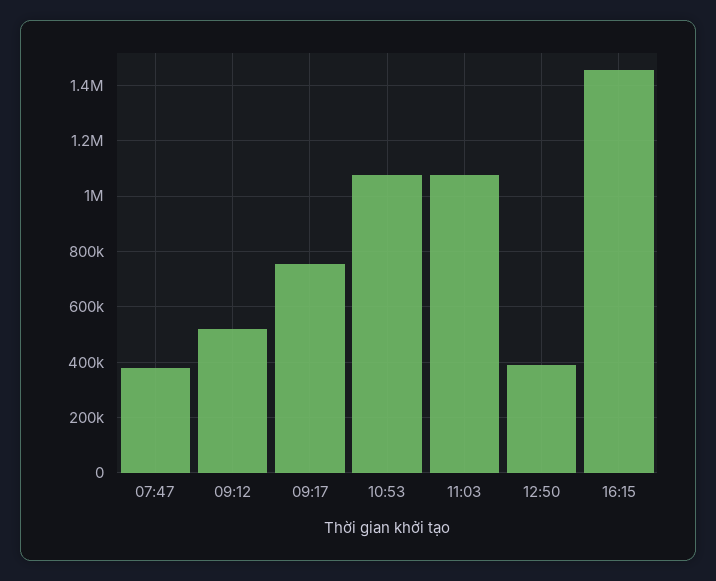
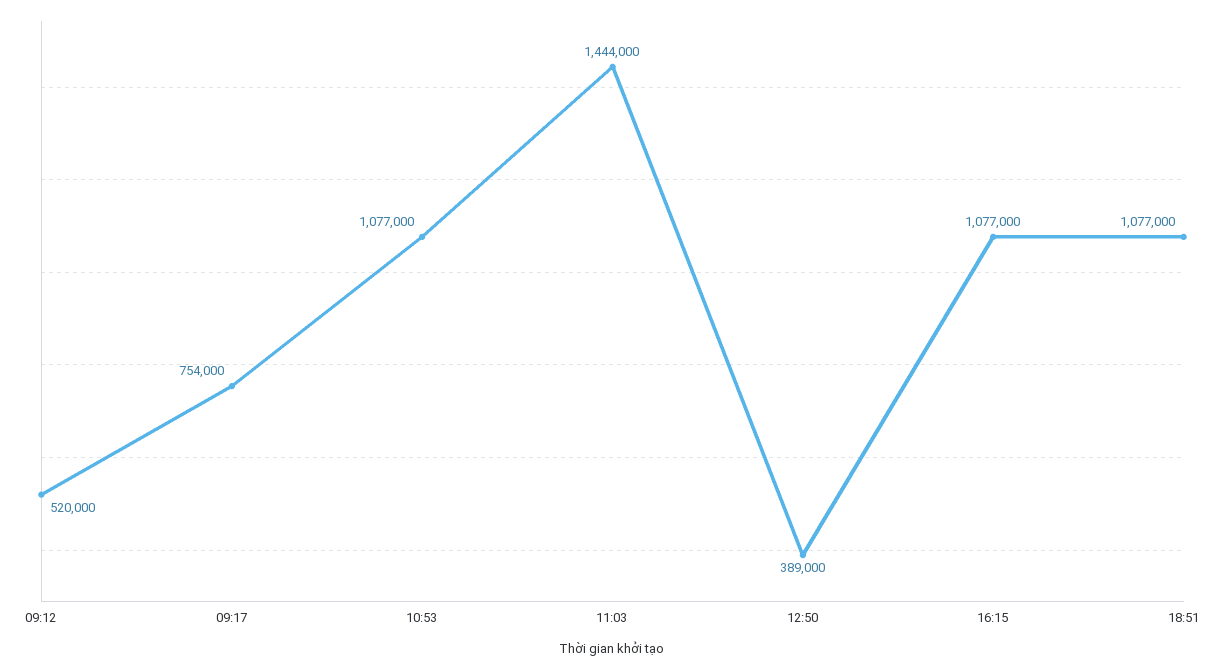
07:47: 375000 -> none
11:03: 1075000 -> 1444000
16:15: 1450000 -> 1077000
18:51: none -> 1077000

